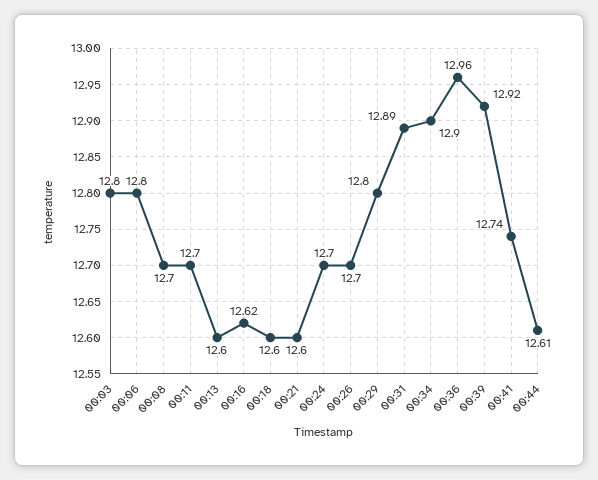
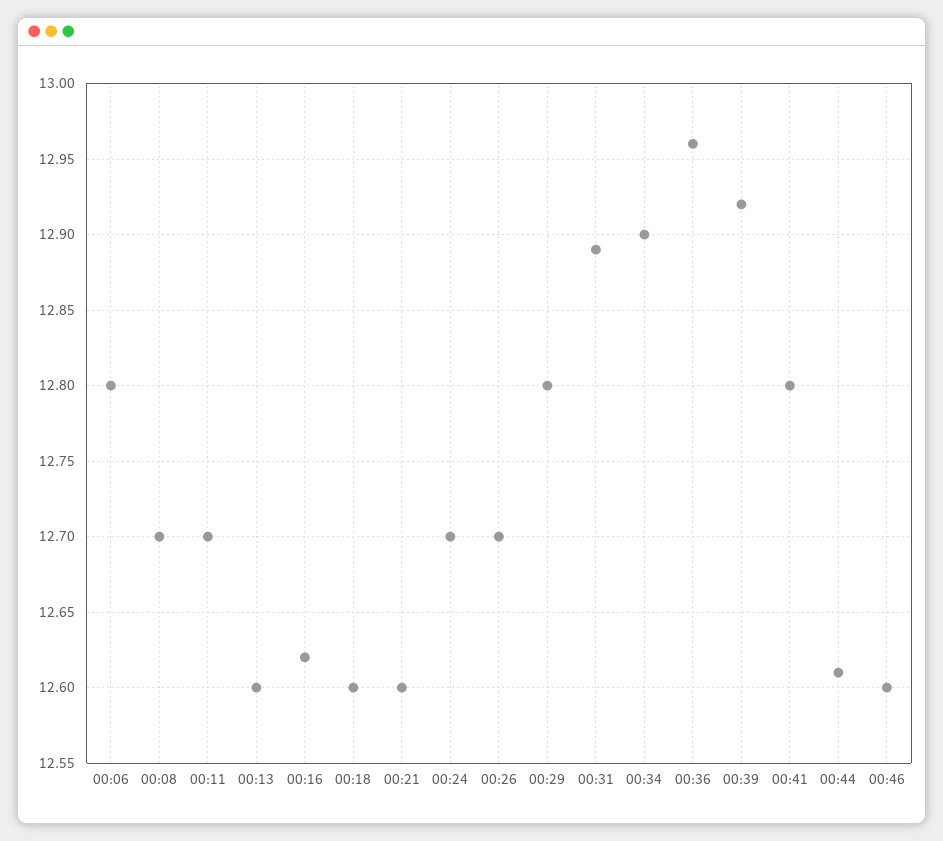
00:03: 12.8 -> none
00:41: 12.74 -> 12.8
00:46: none -> 12.6

